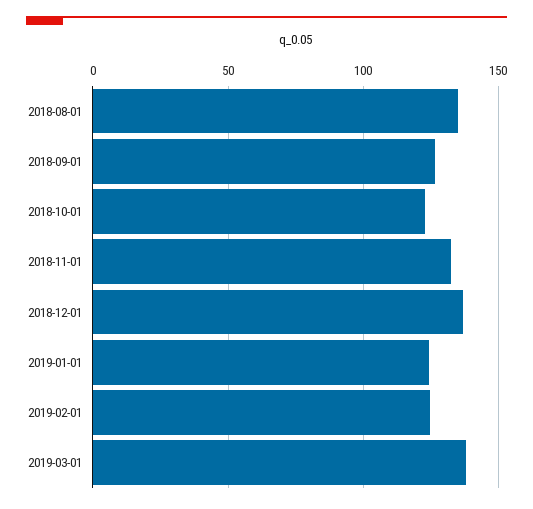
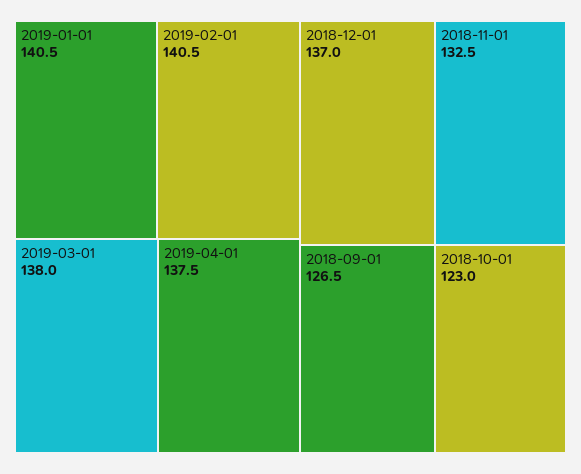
2018-08-01: 135 -> none
2019-01-01: 125 -> 140.5
2019-02-01: 125 -> 140.5
2019-04-01: none -> 137.5

